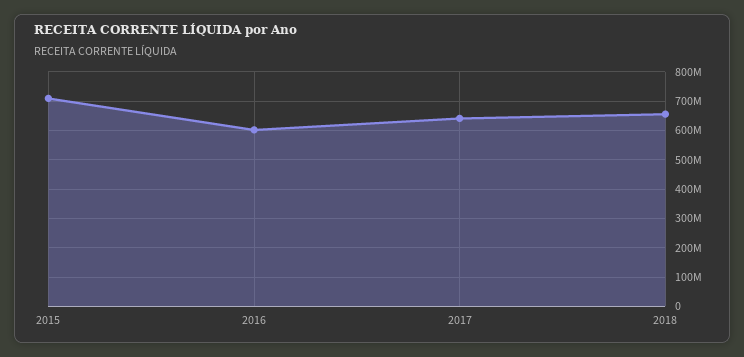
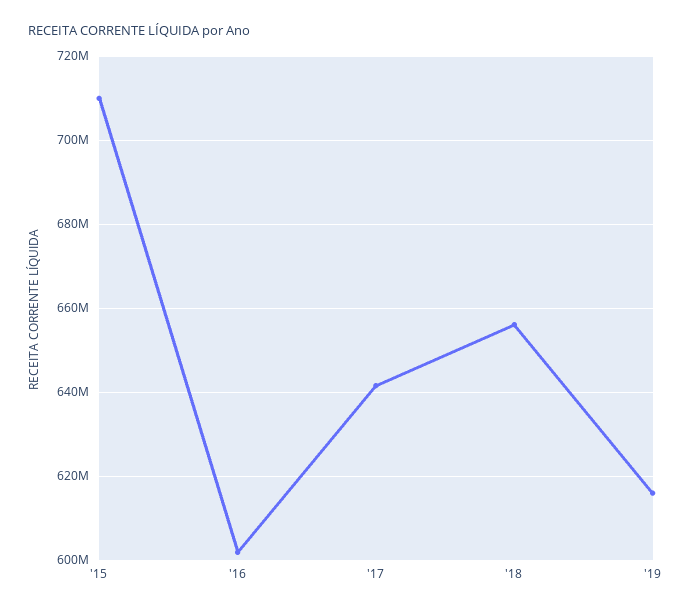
'19: none -> 616000000

